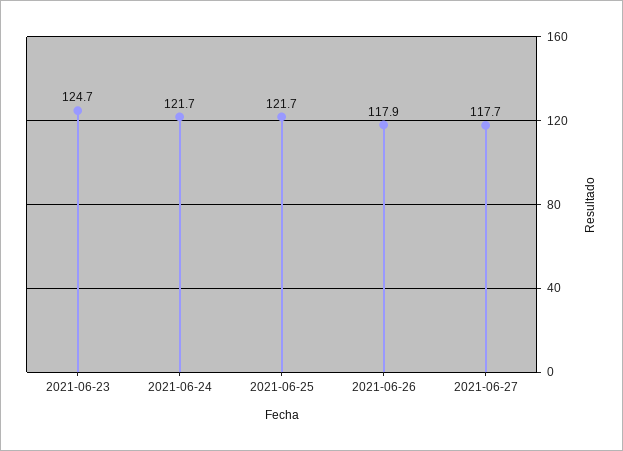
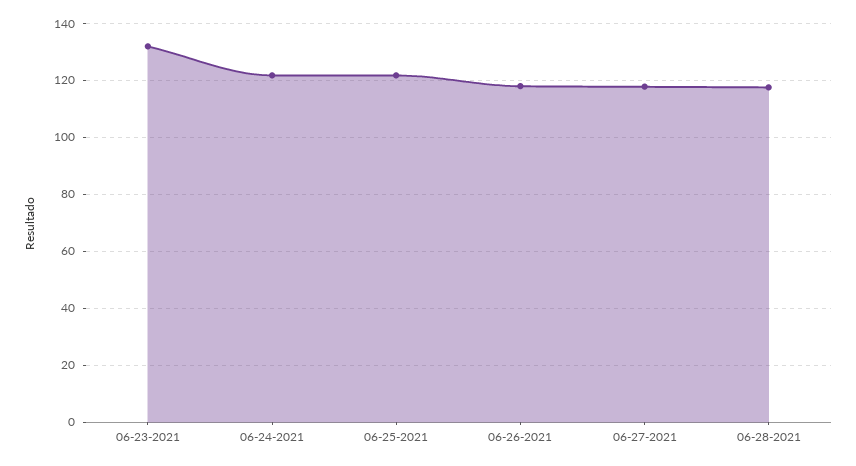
2021-06-23: 124.7 -> 132.5
06-28-2021: none -> 117.5

